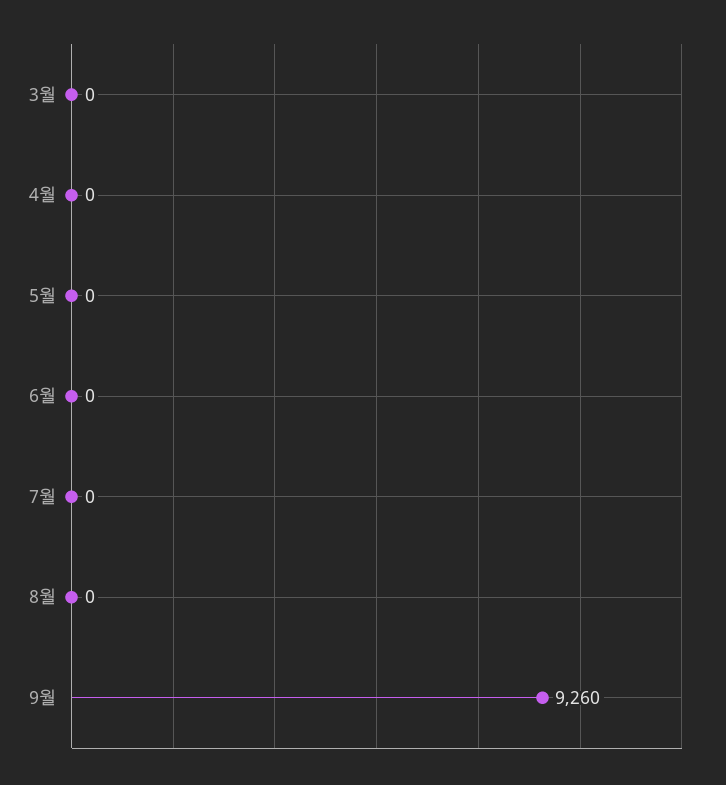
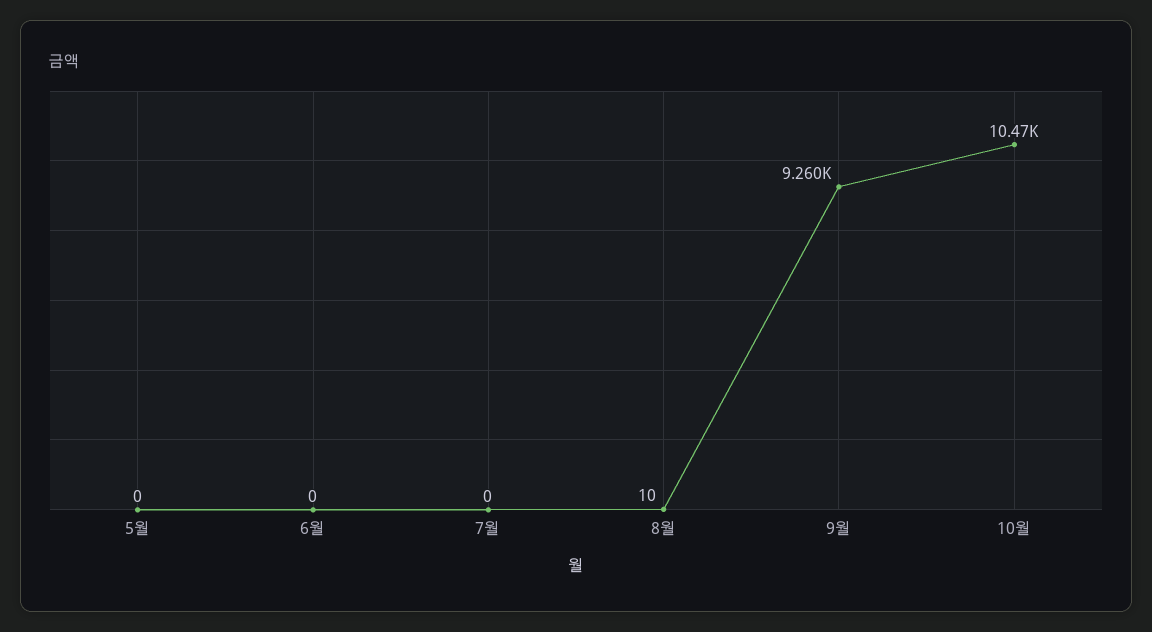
3월: 0 -> none
4월: 0 -> none
8월: 0 -> 10
10월: none -> 10470

